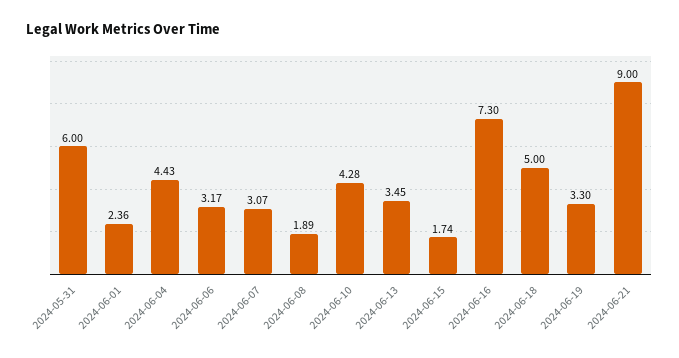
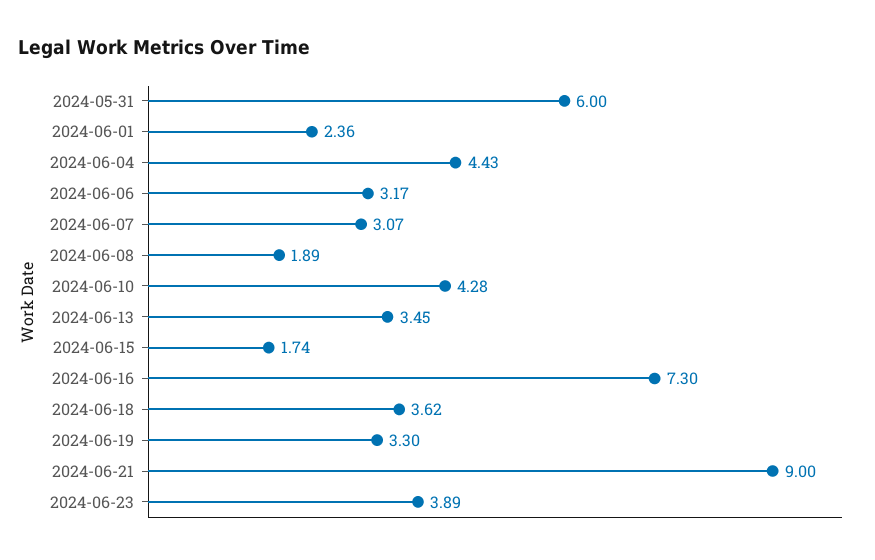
2024-06-18: 5 -> 3.62
2024-06-23: none -> 3.89

